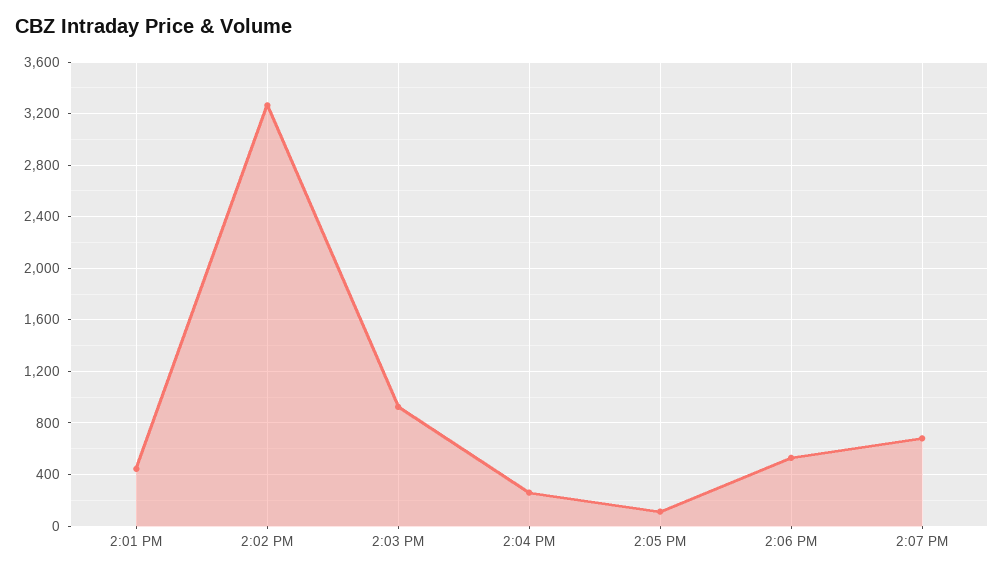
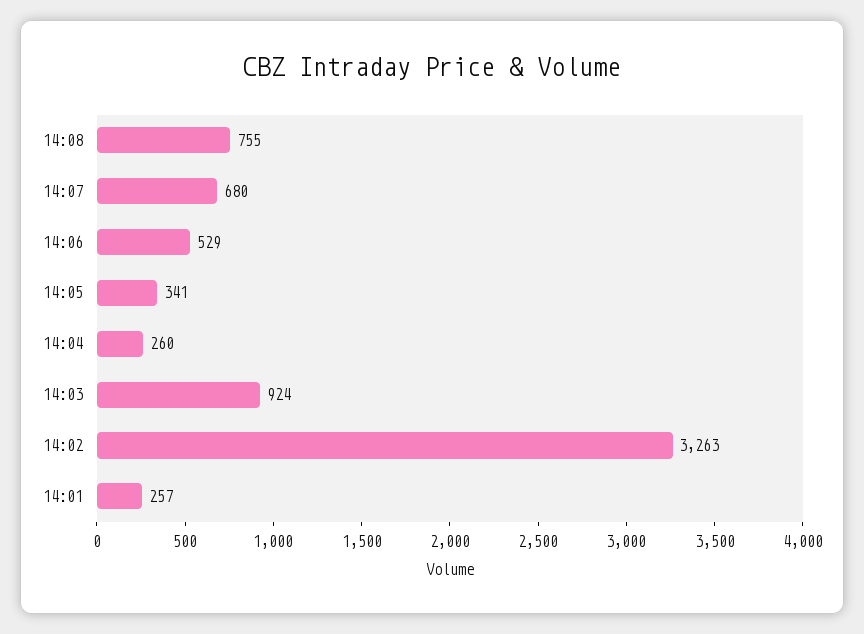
2:01 PM: 450 -> 257
2:05 PM: 100 -> 341
14:08: none -> 755

